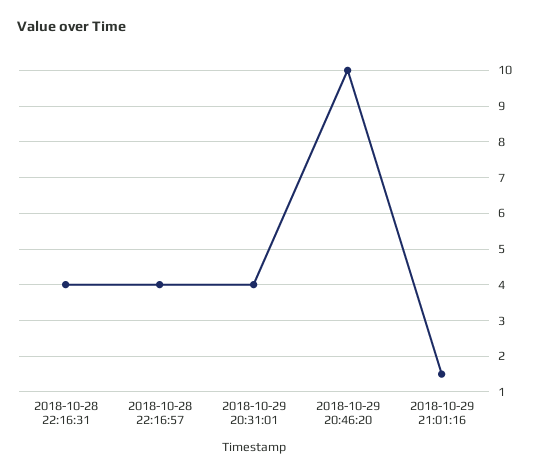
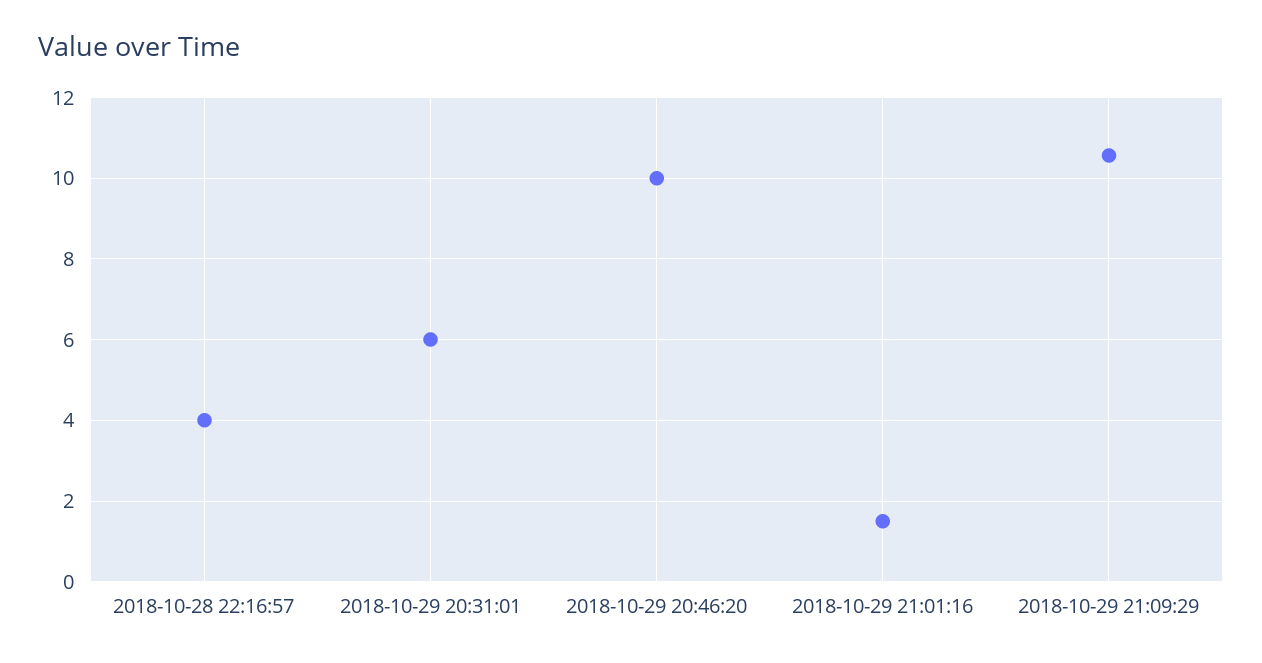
2018-10-28 22:16:31: 4 -> none
2018-10-29 20:31:01: 4 -> 6
2018-10-29 21:09:29: none -> 10.6

